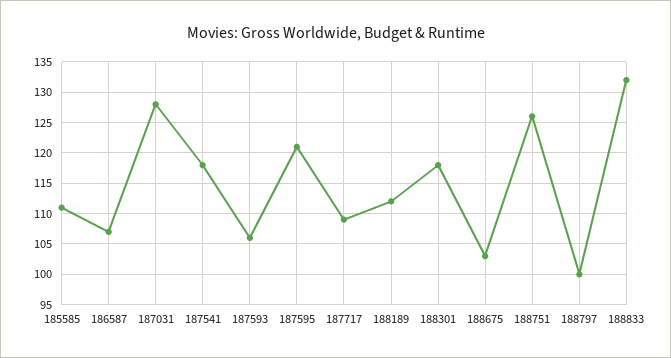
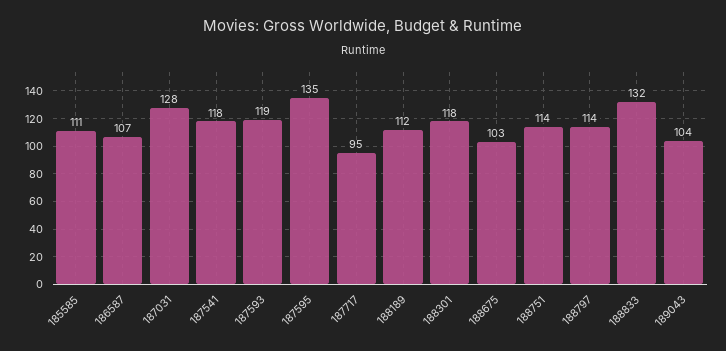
187593: 106 -> 119
187595: 121 -> 135
187717: 109 -> 95
188751: 126 -> 114
188797: 100 -> 114
189043: none -> 104

